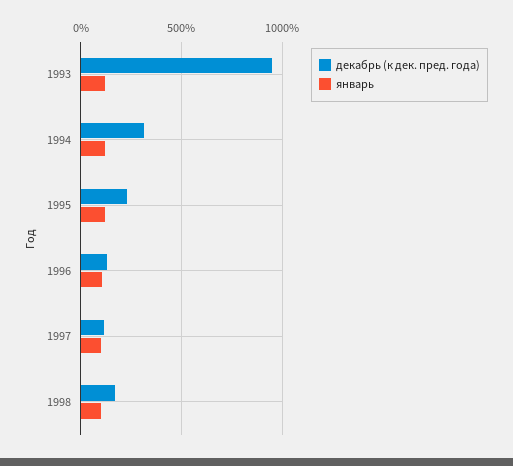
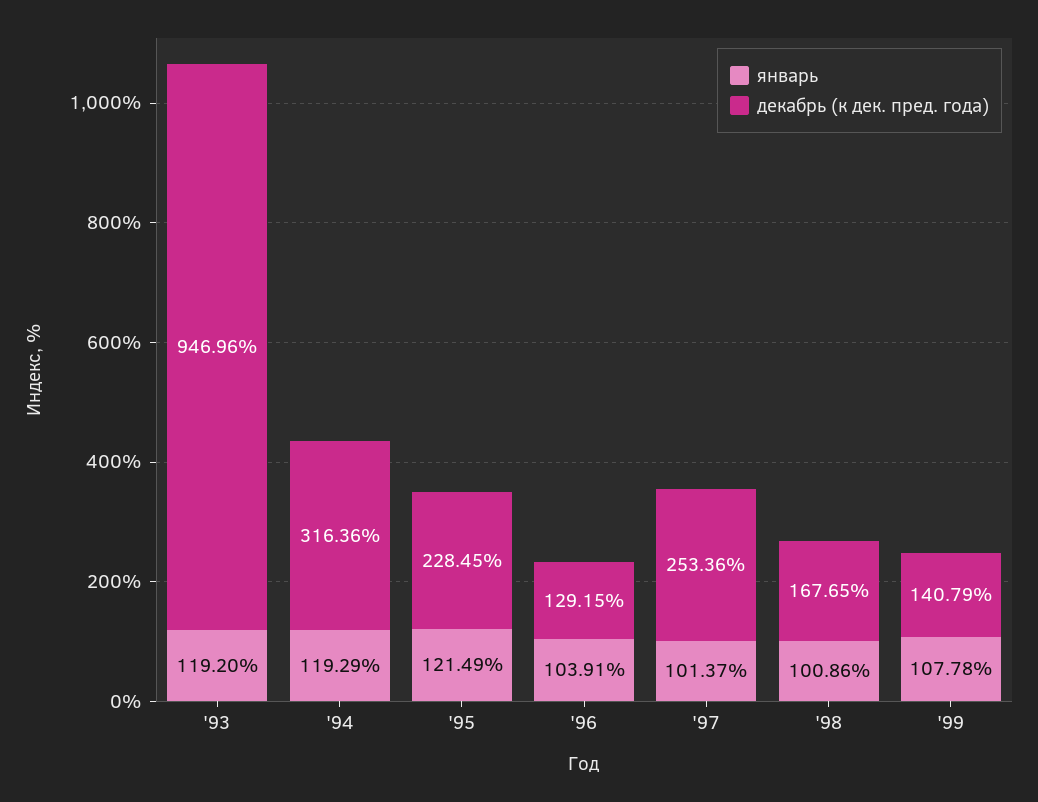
декабрь (к дек. пред. года), 1997: 100 -> 253.36
январь, '99: none -> 107.78
декабрь (к дек. пред. года), '99: none -> 140.79

